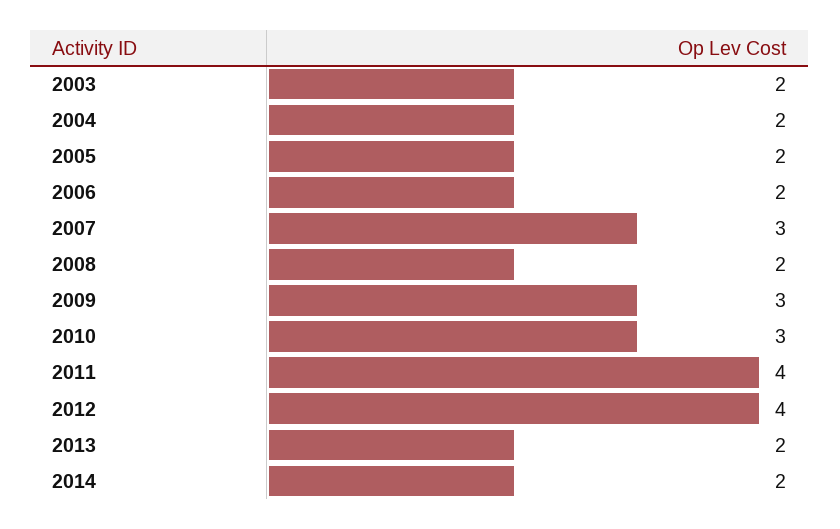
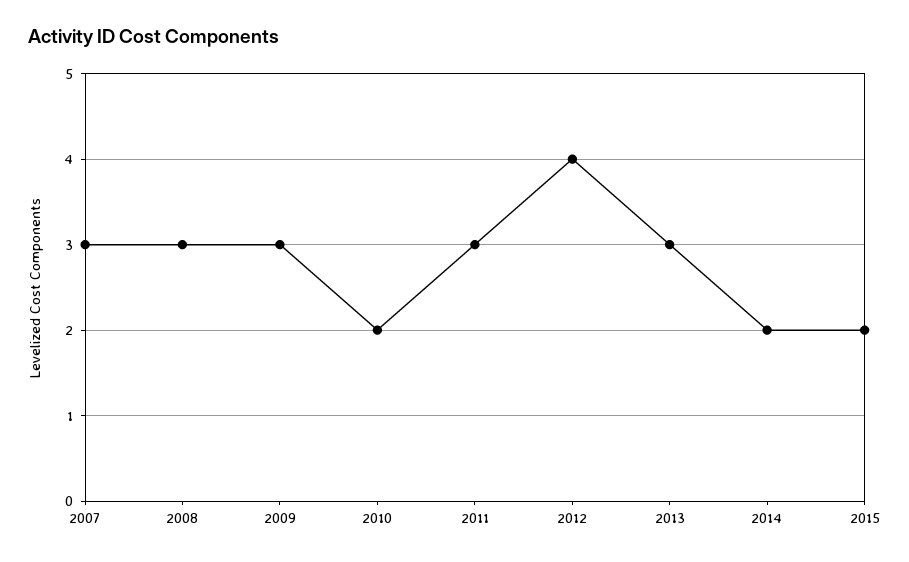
2003: 2 -> none
2004: 2 -> none
2005: 2 -> none
2006: 2 -> none
2008: 2 -> 3
2010: 3 -> 2
2011: 4 -> 3
2013: 2 -> 3
2015: none -> 2

